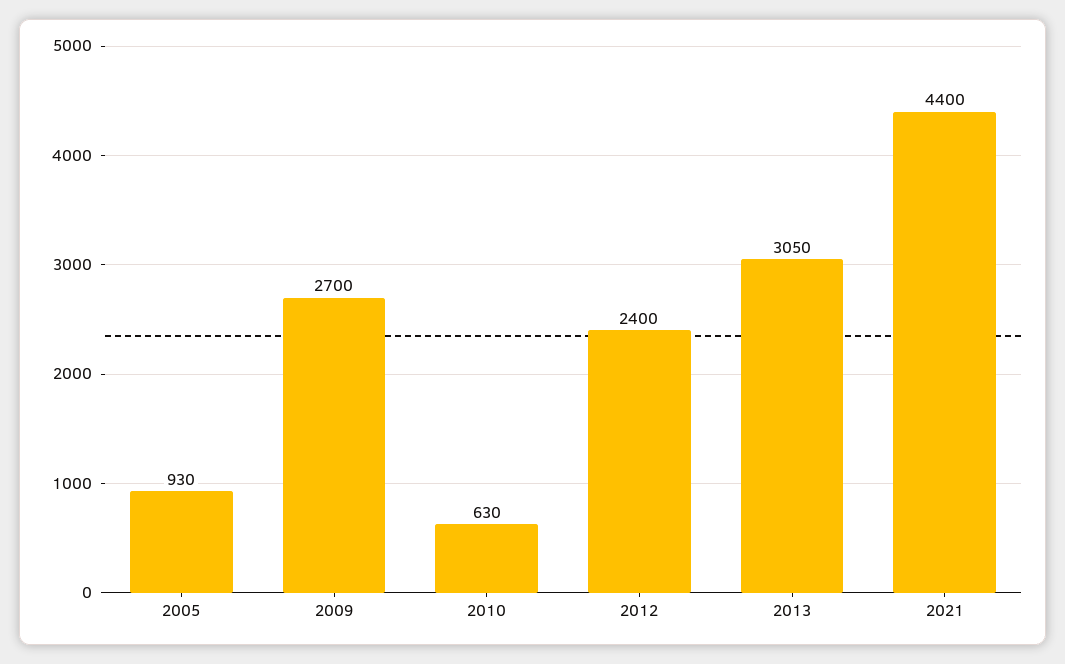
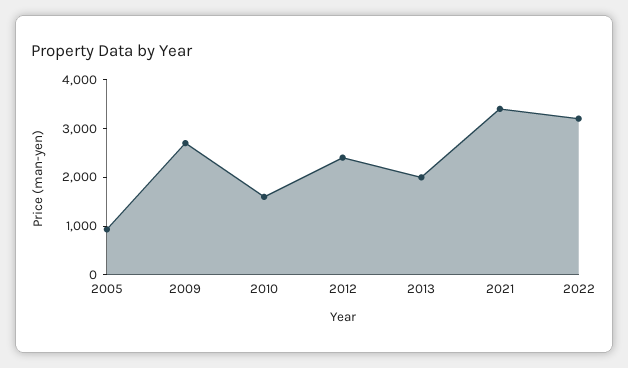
2010: 630 -> 1600
2013: 3050 -> 2000
2021: 4400 -> 3400
2022: none -> 3200

